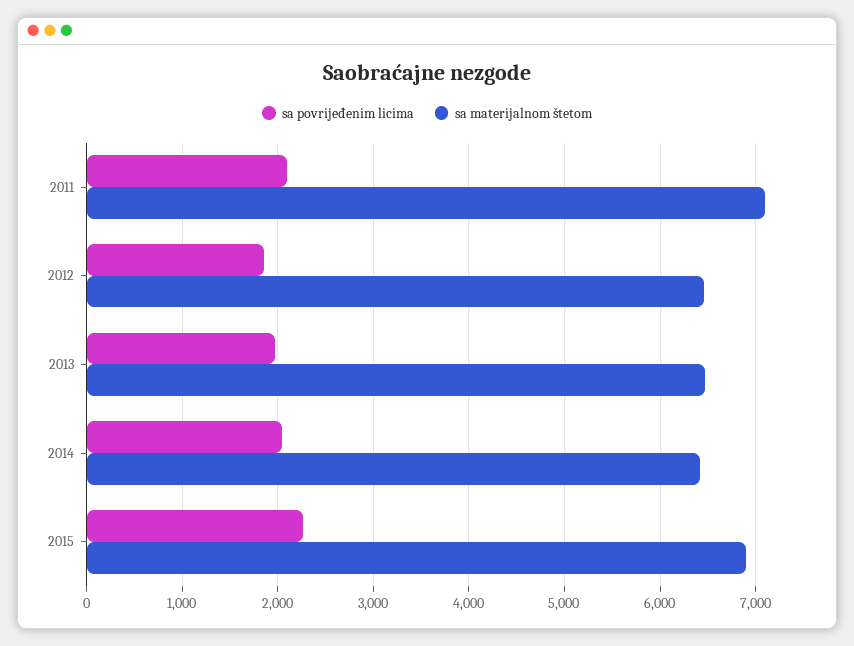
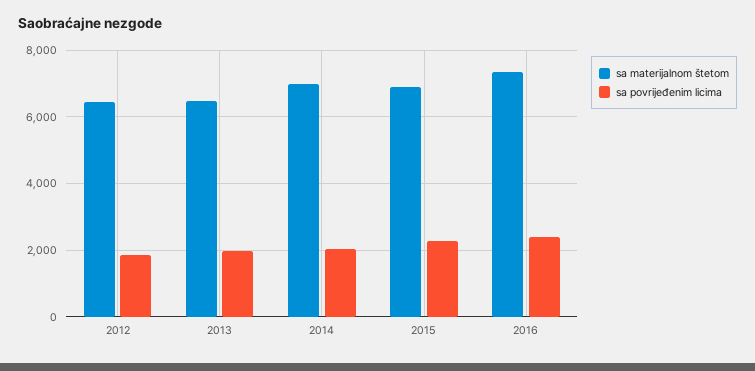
sa povrijeđenim licima, 2011: 2100 -> none
sa materijalnom štetom, 2011: 7100 -> none
sa materijalnom štetom, 2014: 6400 -> 7000
sa materijalnom štetom, 2016: none -> 7400
sa povrijeđenim licima, 2016: none -> 2400

